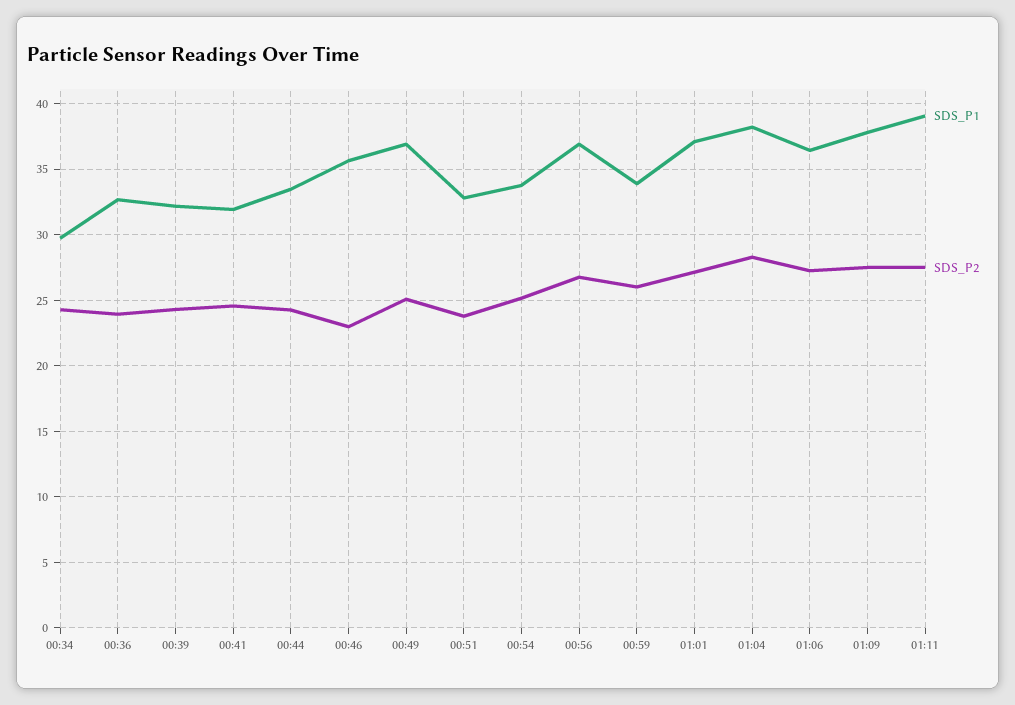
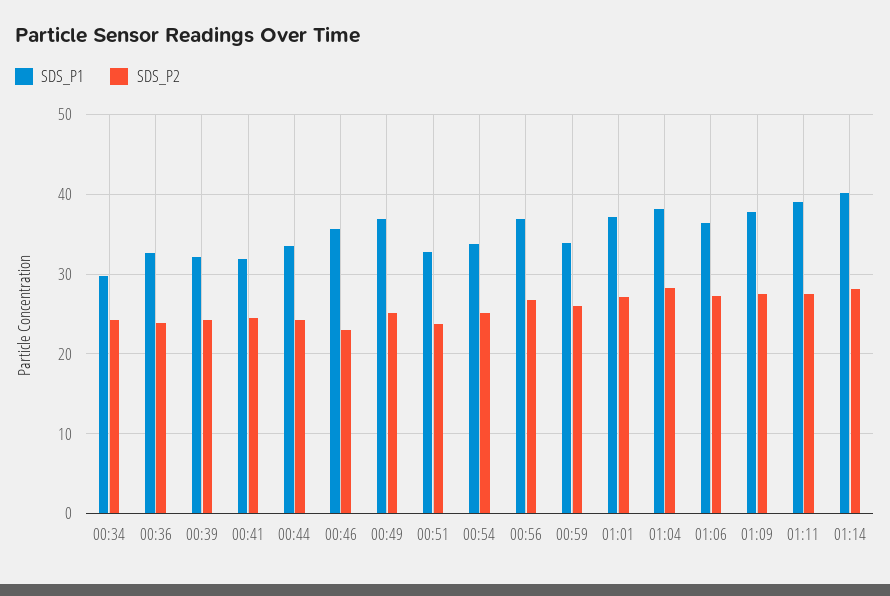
SDS_P1, 01:14: none -> 40
SDS_P2, 01:14: none -> 28

